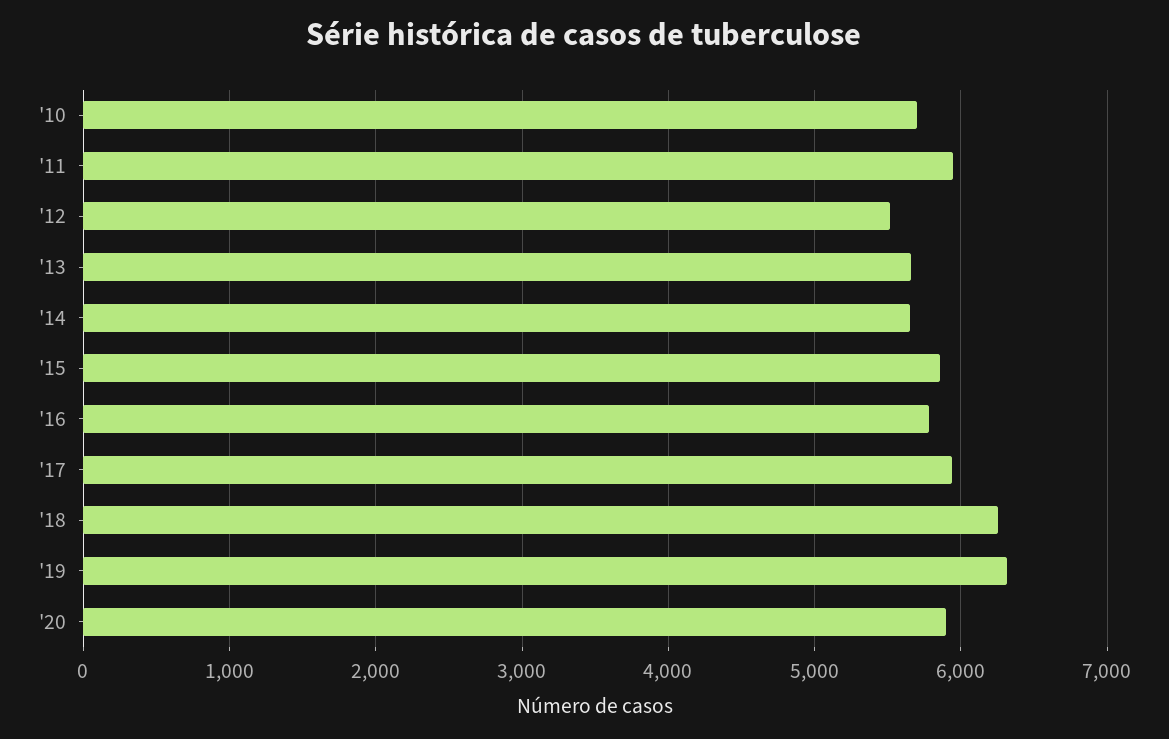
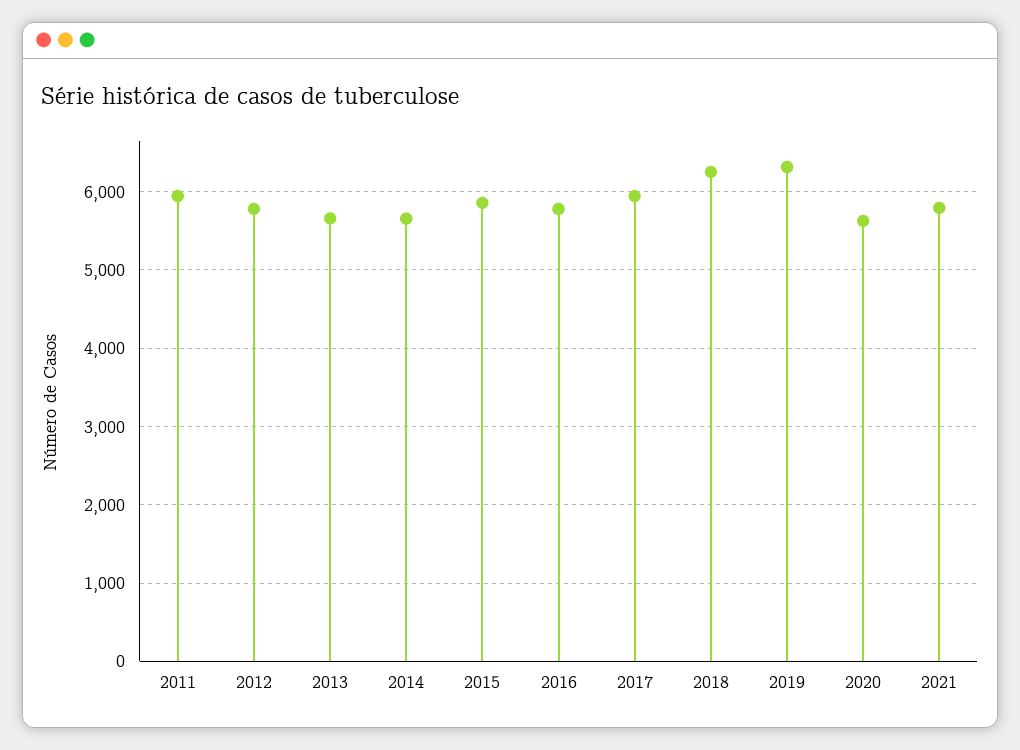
'10: 5700 -> none
'12: 5500 -> 5800
'20: 5900 -> 5600
2021: none -> 5800

